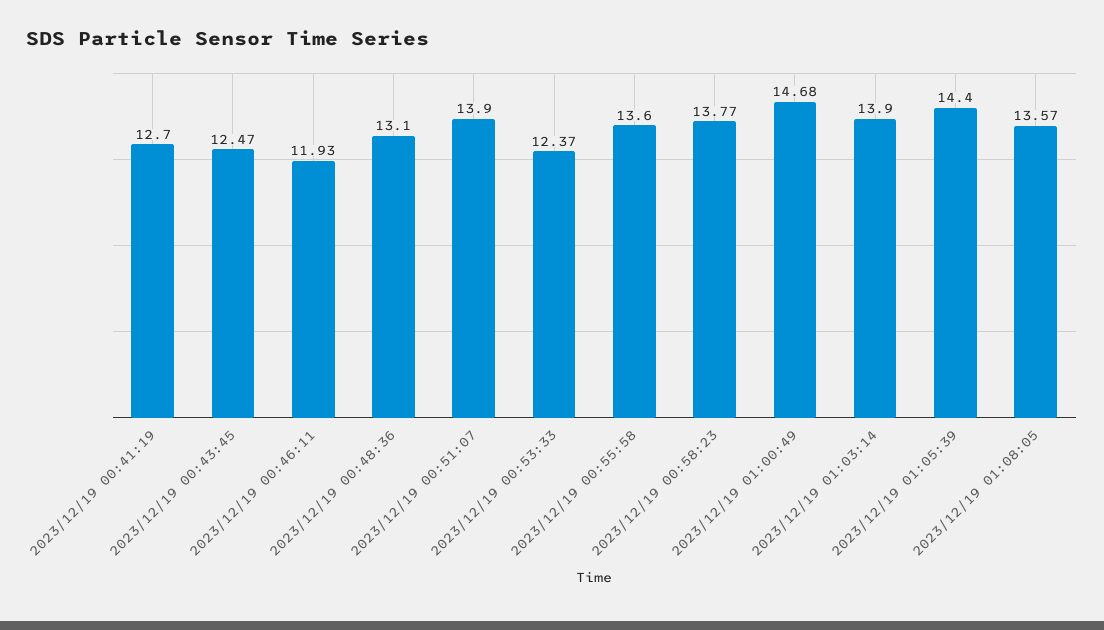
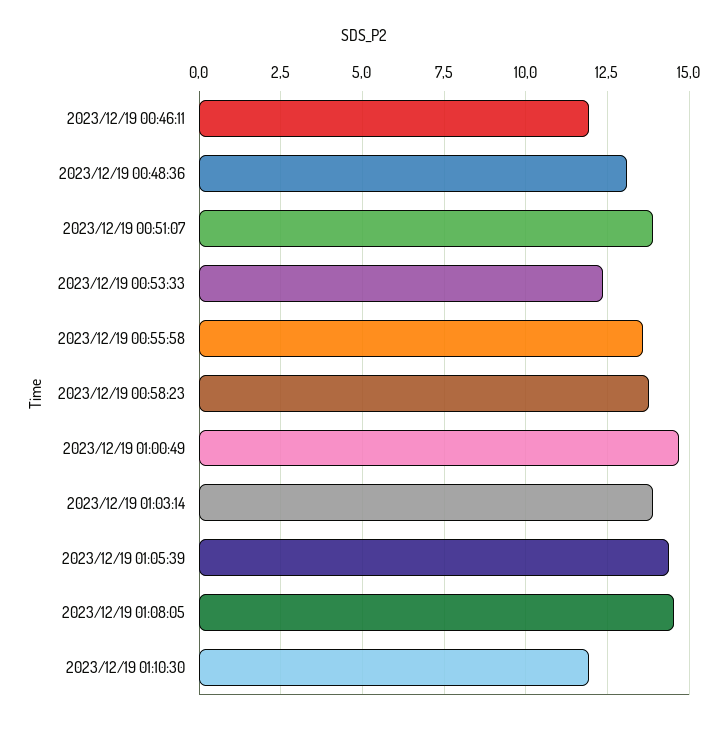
2023/12/19 00:41:19: 12.7 -> none
2023/12/19 00:43:45: 12.47 -> none
2023/12/19 01:08:05: 13.57 -> 14.5
2023/12/19 01:10:30: none -> 12

